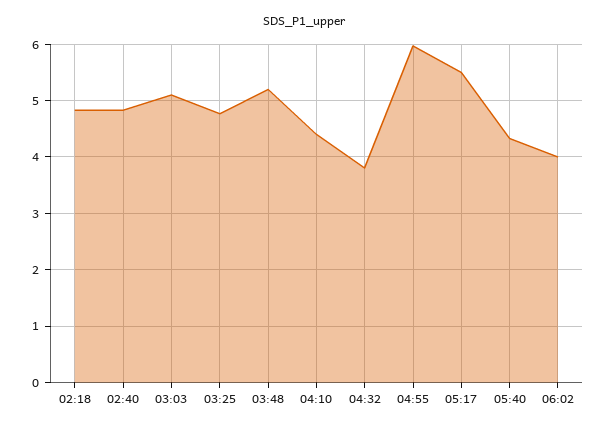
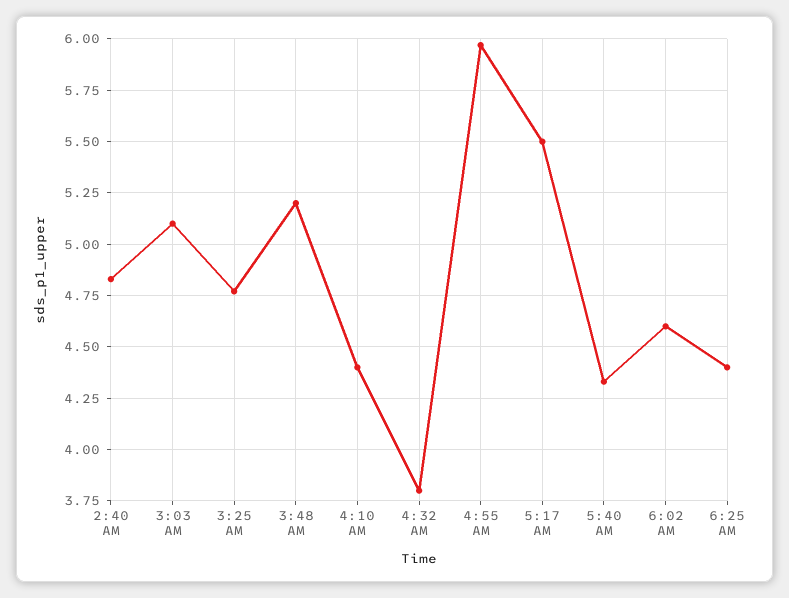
02:18: 4.8 -> none
06:02: 4 -> 4.6
6:25 AM: none -> 4.4

